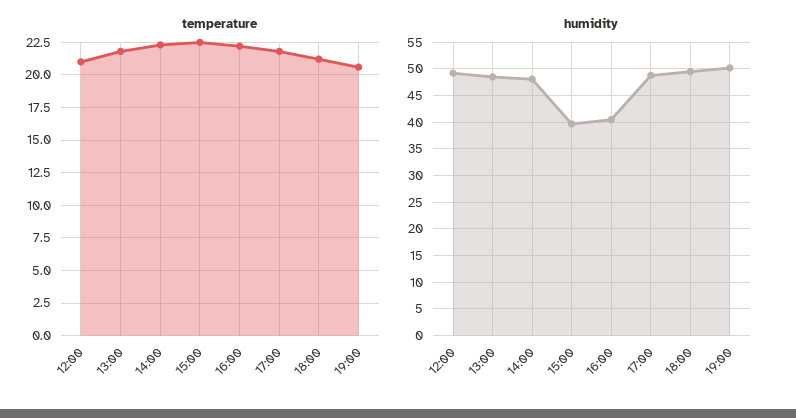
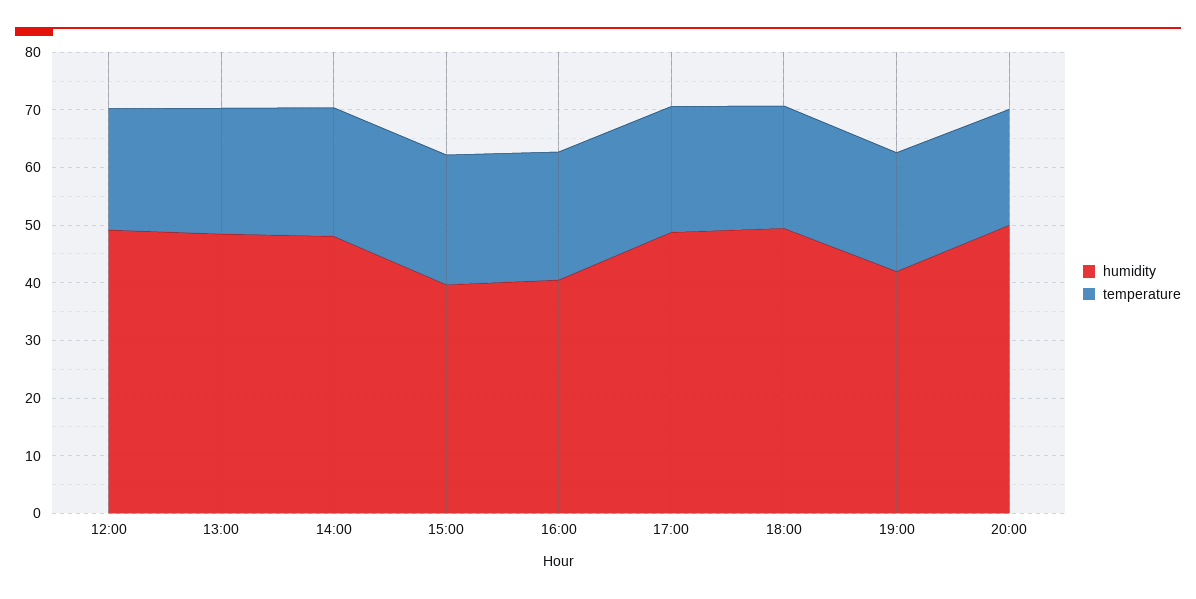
humidity, 19:00: 50 -> 42
humidity, 20:00: none -> 50
temperature, 20:00: none -> 20

